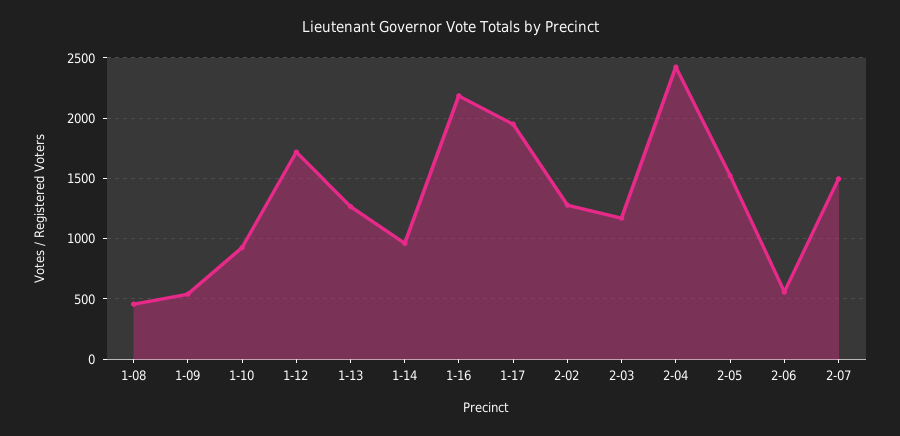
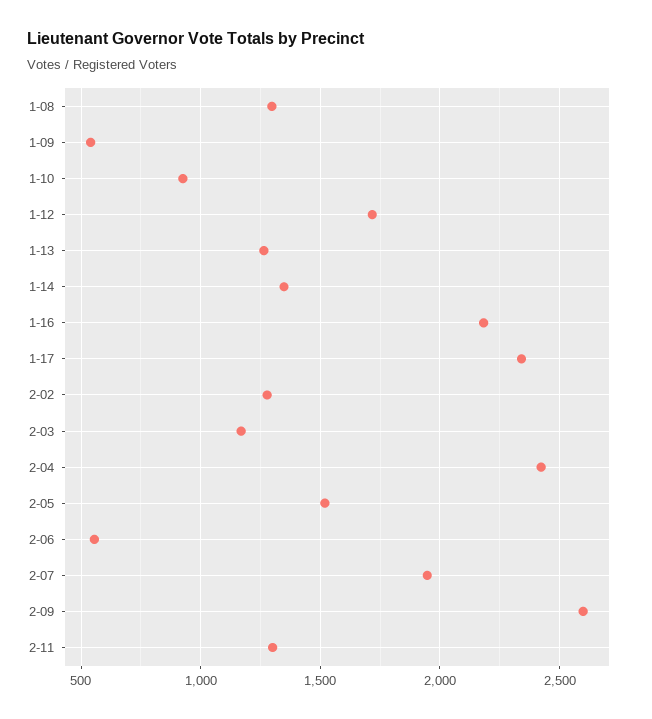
1-08: 450 -> 1300
1-14: 950 -> 1350
1-17: 1950 -> 2350
2-07: 1500 -> 1950
2-09: none -> 2600
2-11: none -> 1300

